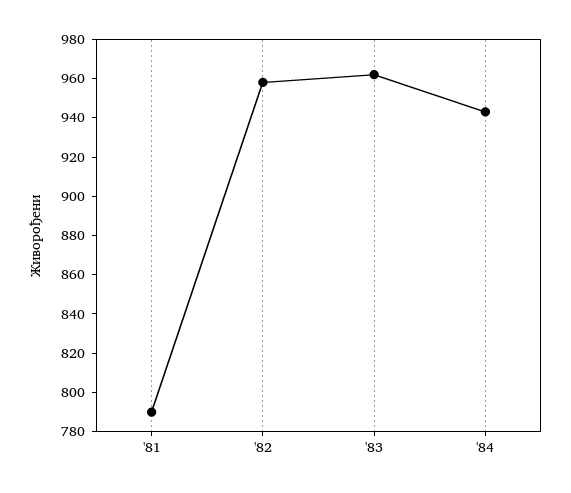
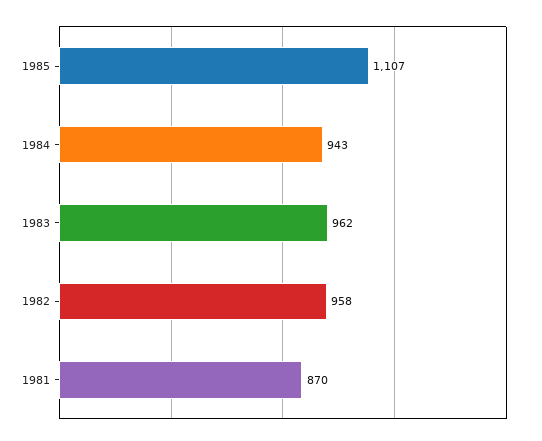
'81: 790 -> 870
1985: none -> 1107

